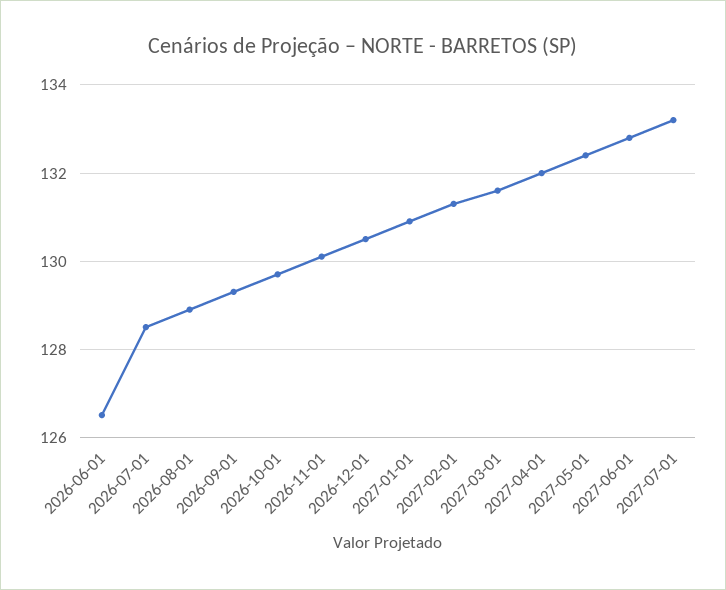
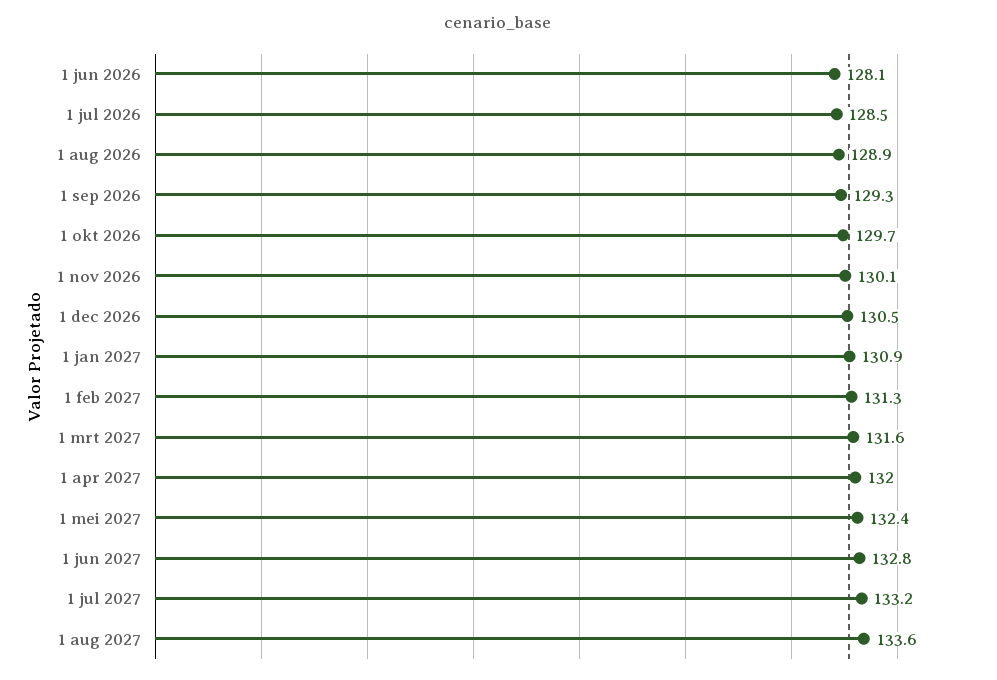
2026-06-01: 126.5 -> 128.1
1 aug 2027: none -> 133.6

